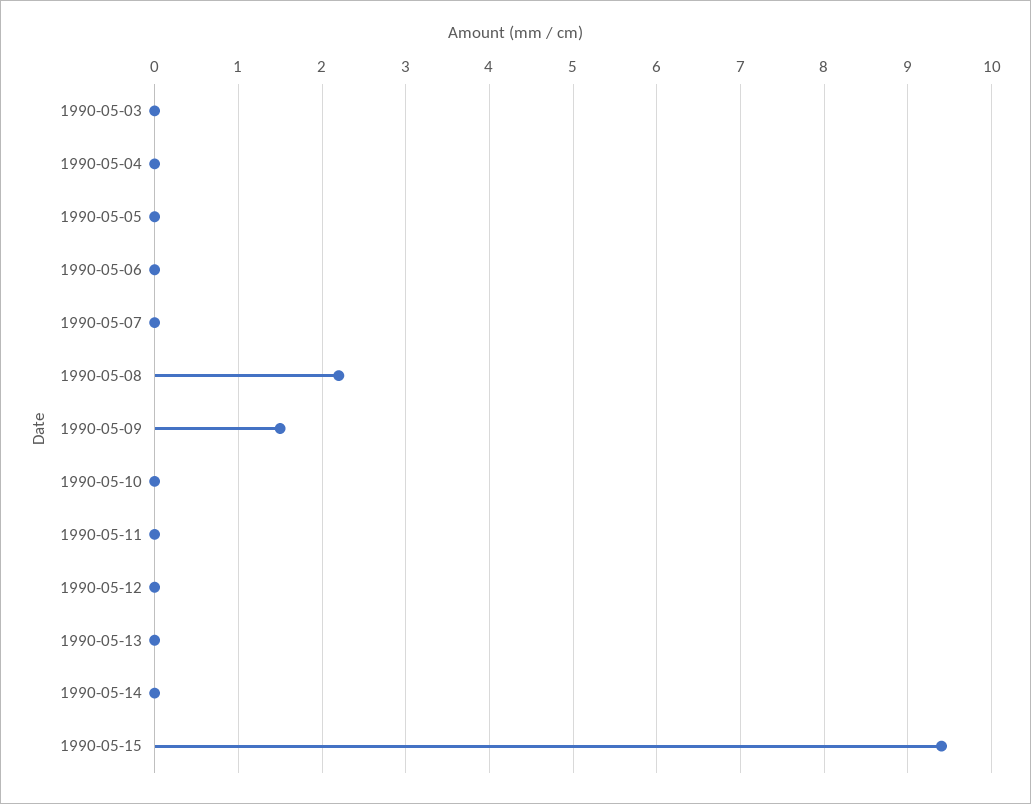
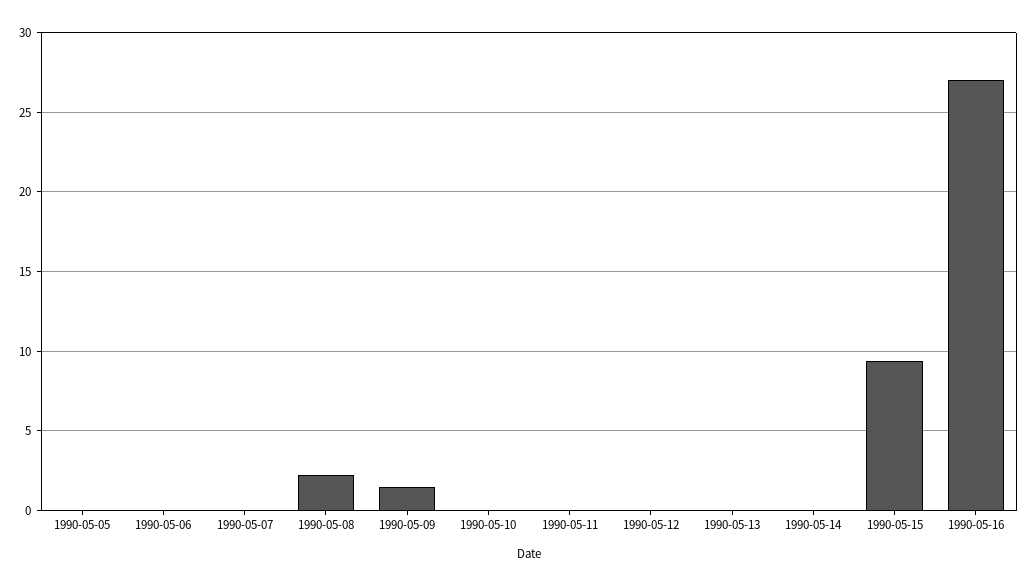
1990-05-03: 0 -> none
1990-05-04: 0 -> none
1990-05-16: none -> 27

